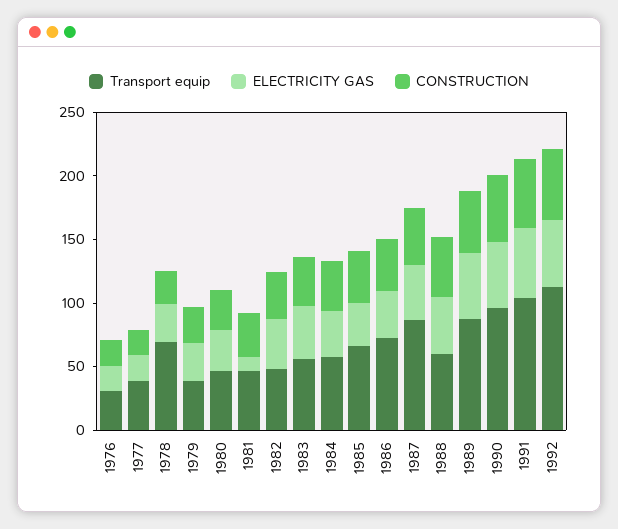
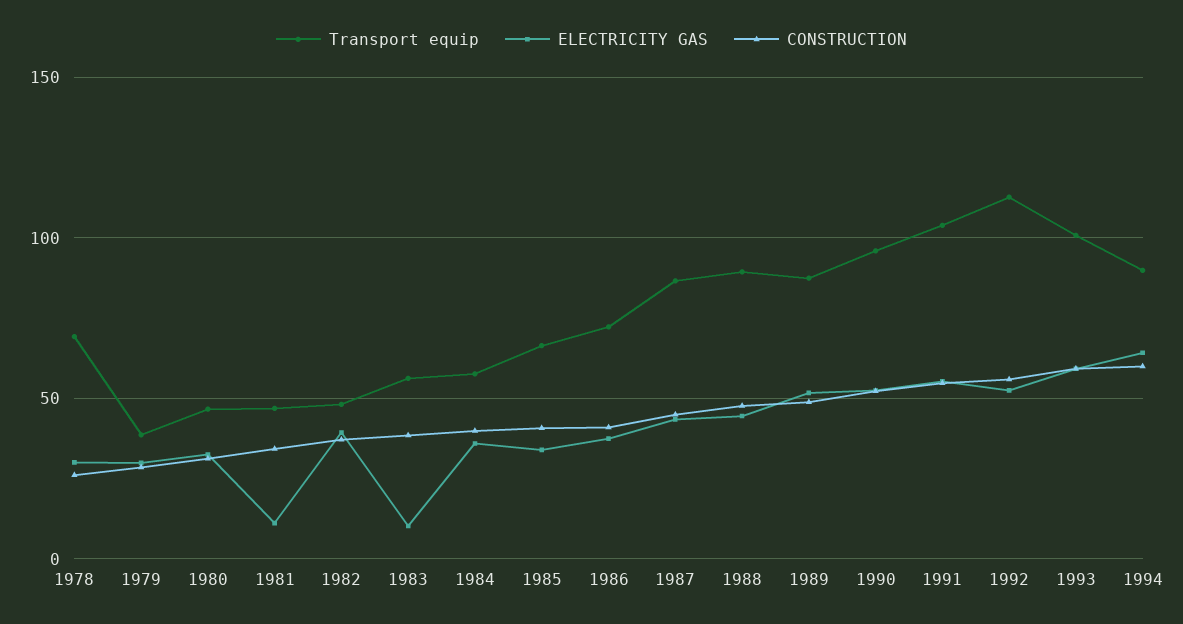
Transport equip, 1976: 30 -> none
ELECTRICITY GAS, 1976: 20 -> none
CONSTRUCTION, 1976: 20 -> none
Transport equip, 1977: 40 -> none
ELECTRICITY GAS, 1977: 20 -> none
CONSTRUCTION, 1977: 20 -> none
ELECTRICITY GAS, 1983: 40 -> 10
Transport equip, 1988: 60 -> 90
Transport equip, 1993: none -> 100
ELECTRICITY GAS, 1993: none -> 60
CONSTRUCTION, 1993: none -> 60
Transport equip, 1994: none -> 90
ELECTRICITY GAS, 1994: none -> 65
CONSTRUCTION, 1994: none -> 60

